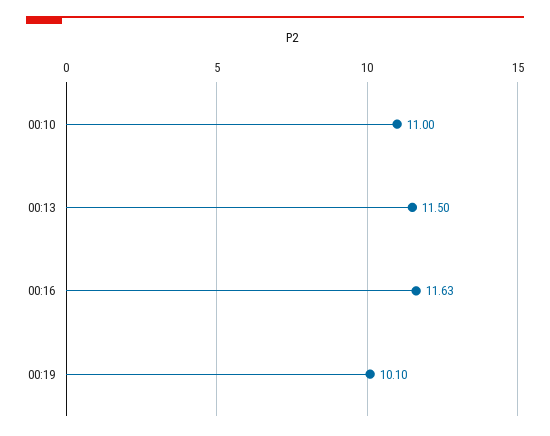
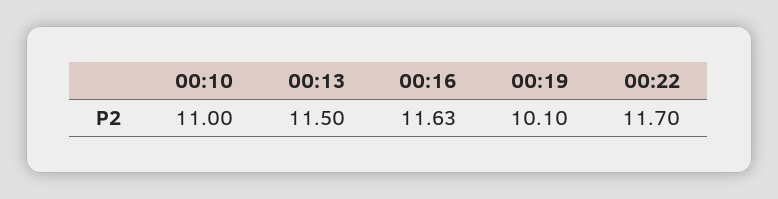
00:22: none -> 11.7

